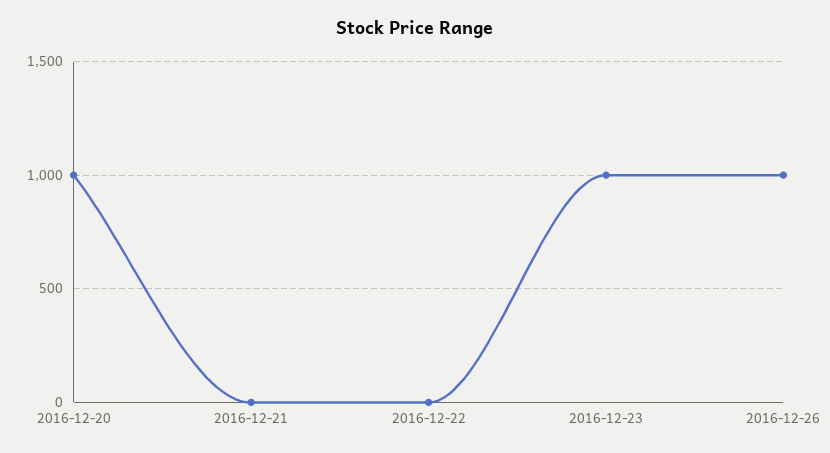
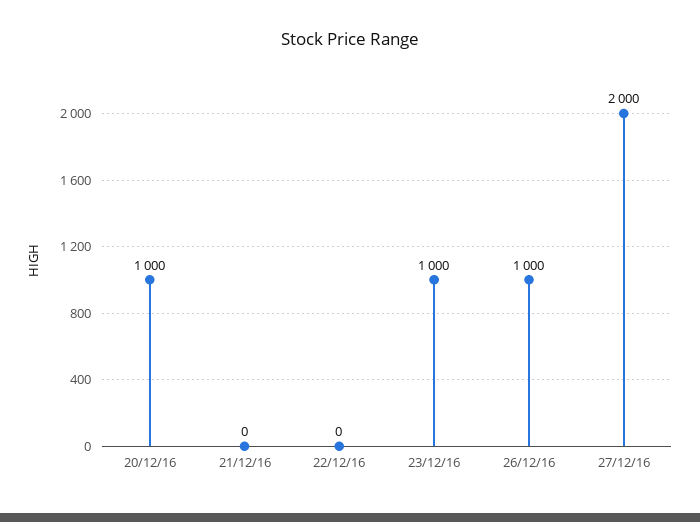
27/12/16: none -> 2000

